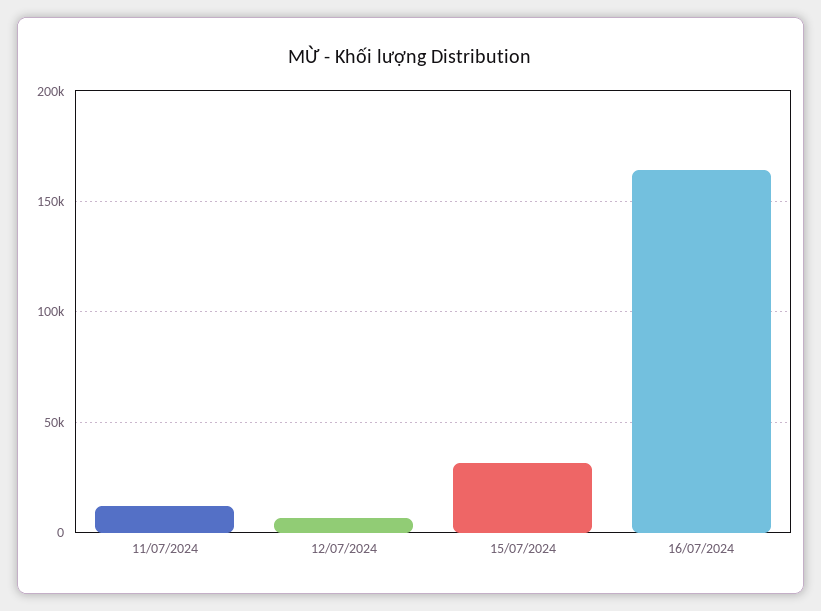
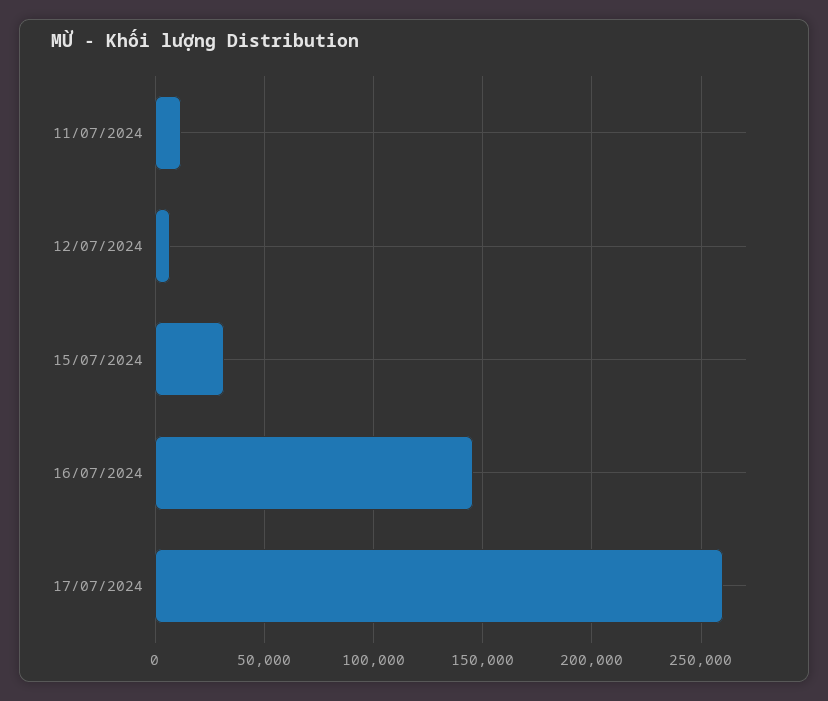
16/07/2024: 165000 -> 145000
17/07/2024: none -> 260000

